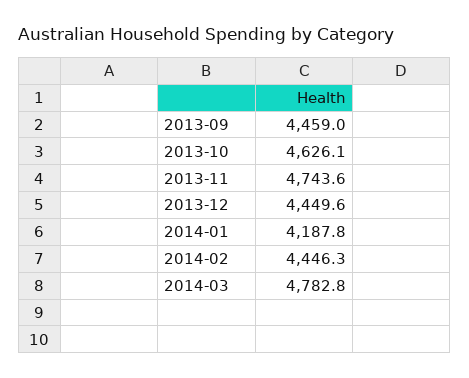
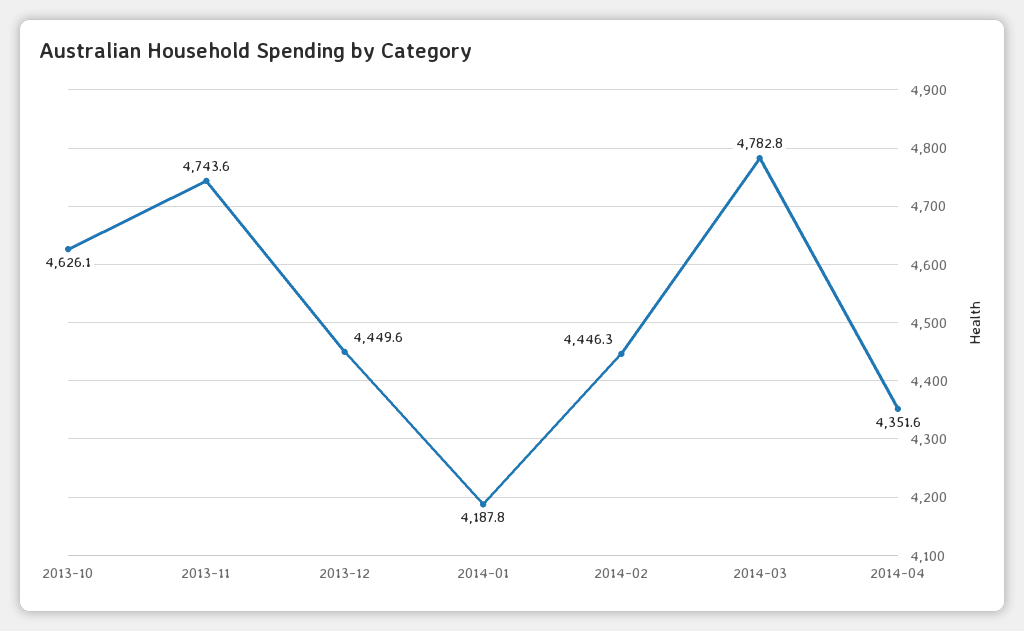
2013-09: 4459 -> none
2014-04: none -> 4351.6

